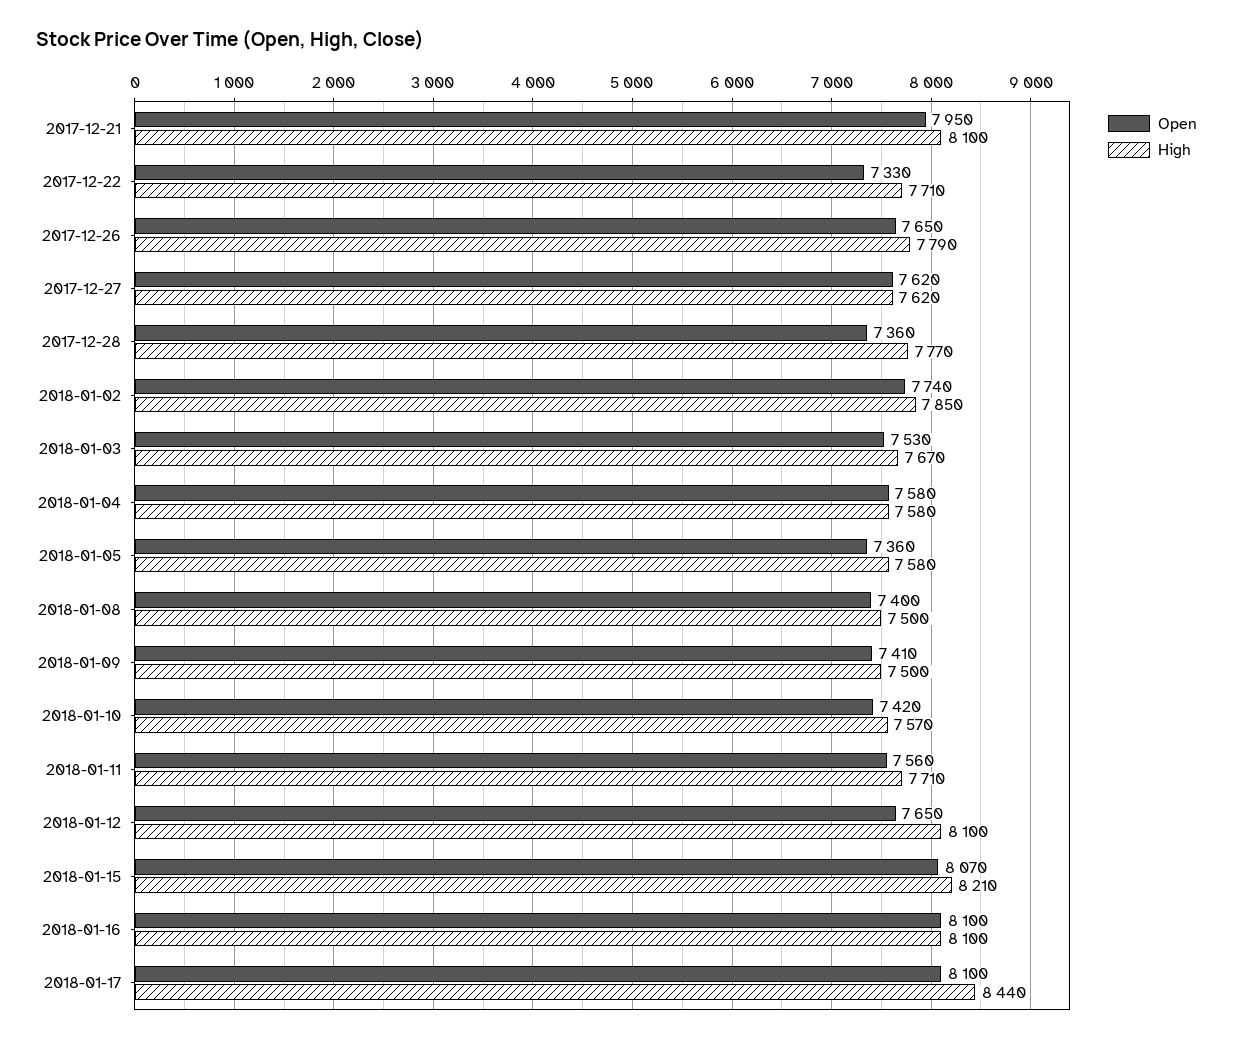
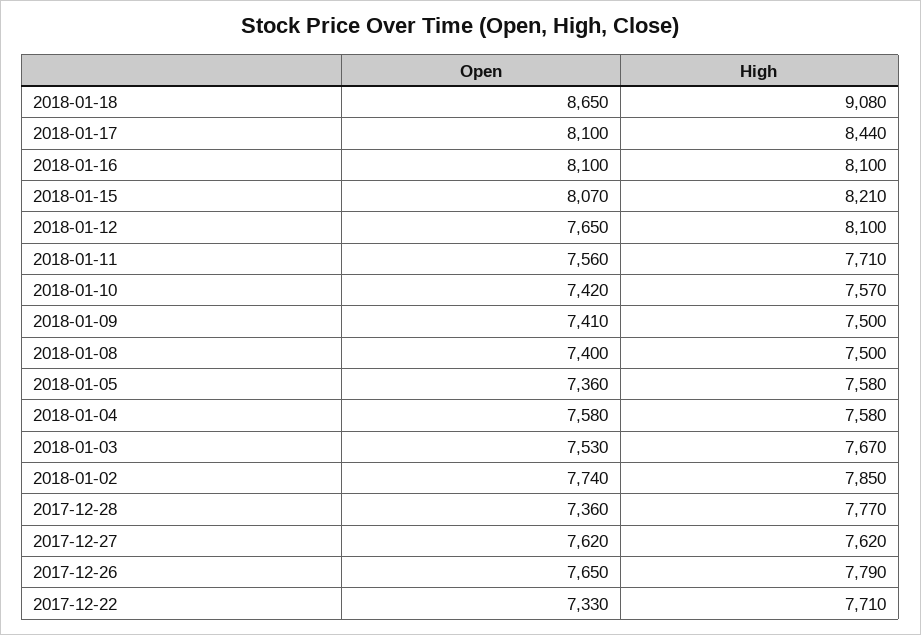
Open, 2017-12-21: 7950 -> none
High, 2017-12-21: 8100 -> none
Open, 2018-01-18: none -> 8650
High, 2018-01-18: none -> 9080

